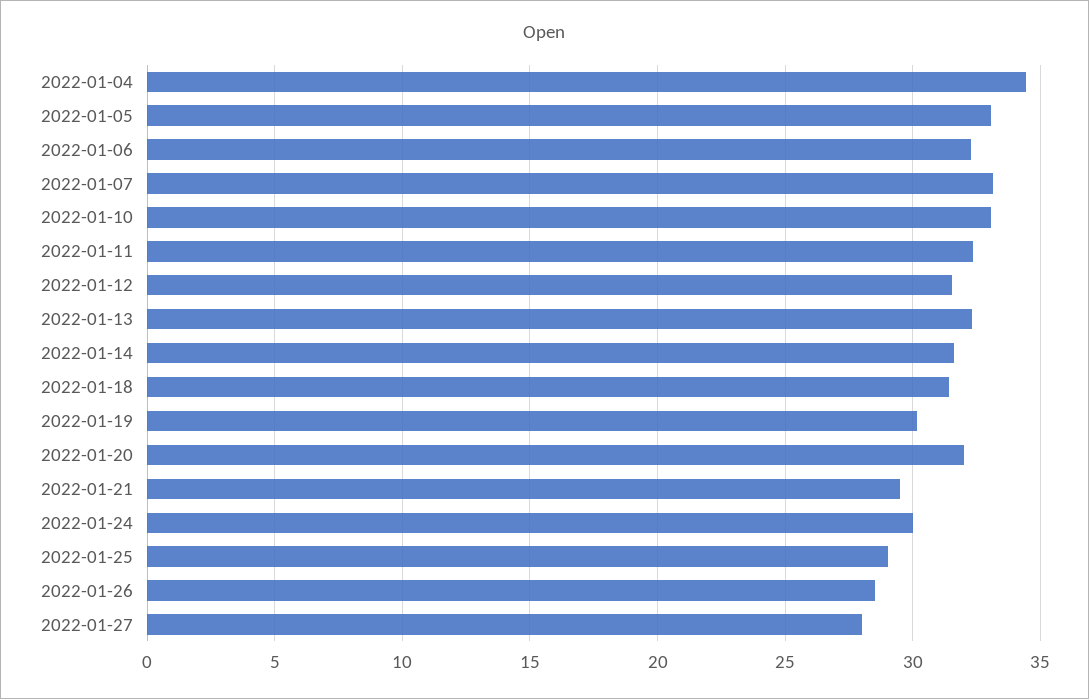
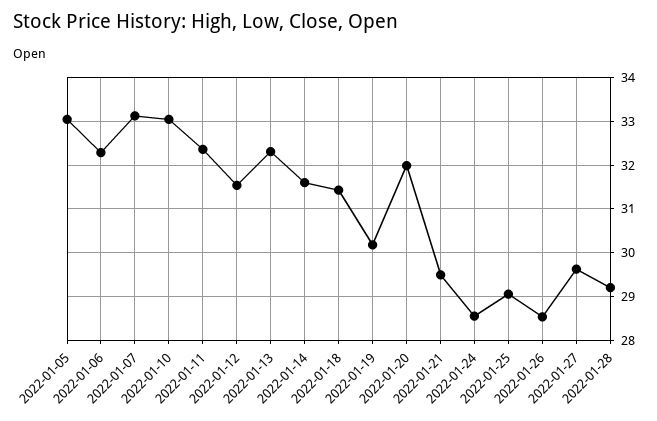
2022-01-04: 34.5 -> none
2022-01-24: 30 -> 28.6
2022-01-27: 28 -> 29.6
2022-01-28: none -> 29.2

